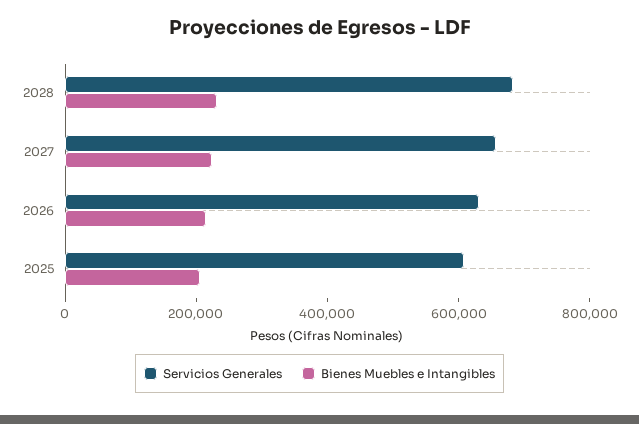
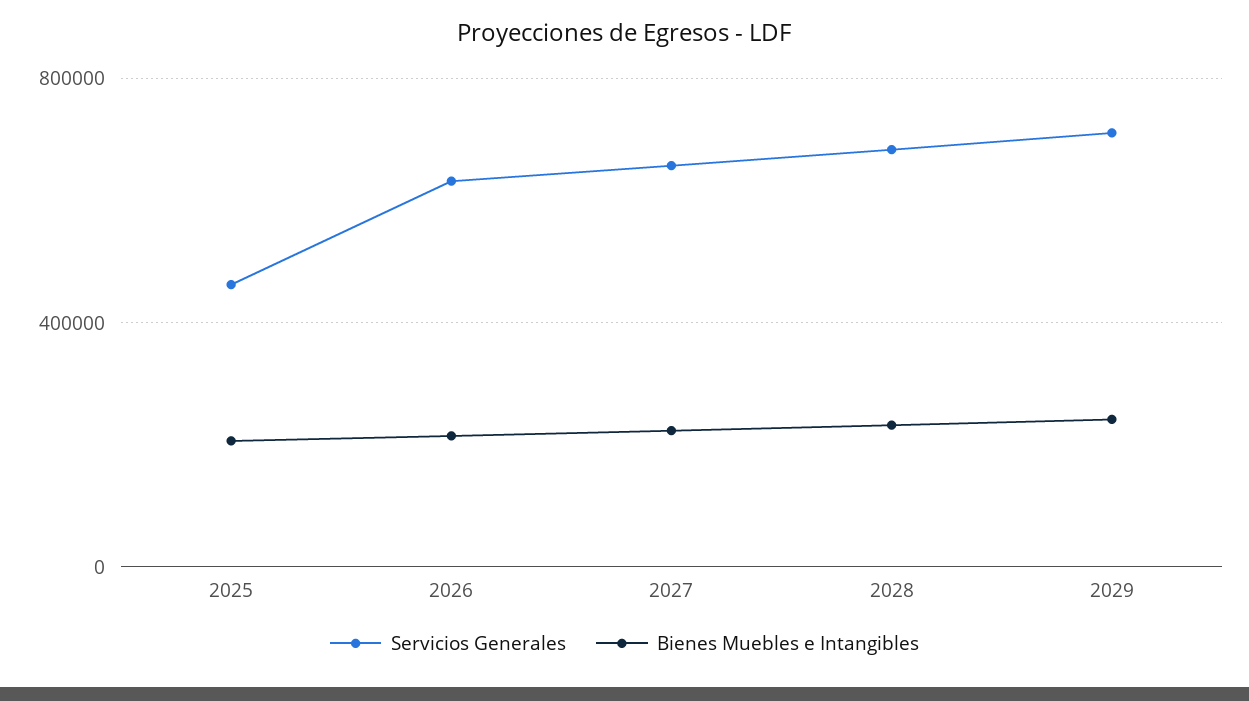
Servicios Generales, 2025: 600000 -> 450000
Servicios Generales, 2029: none -> 700000
Bienes Muebles e Intangibles, 2029: none -> 250000

